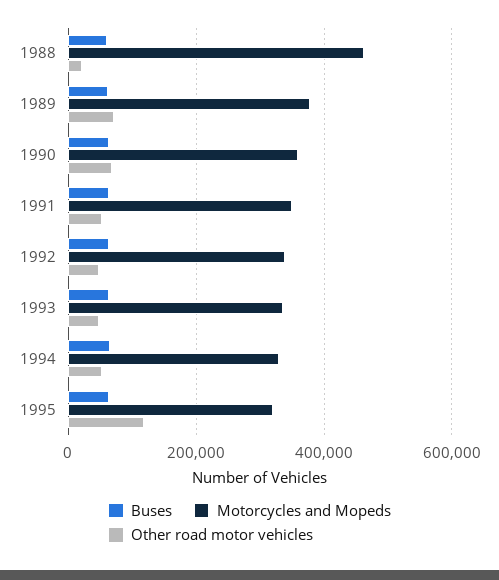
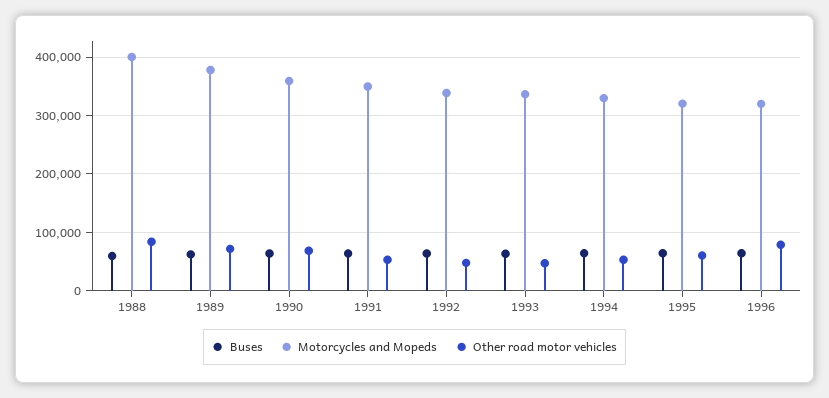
Motorcycles and Mopeds, 1988: 460000 -> 400000
Other road motor vehicles, 1988: 20000 -> 80000
Other road motor vehicles, 1995: 120000 -> 60000
Buses, 1996: none -> 60000
Motorcycles and Mopeds, 1996: none -> 320000
Other road motor vehicles, 1996: none -> 80000

